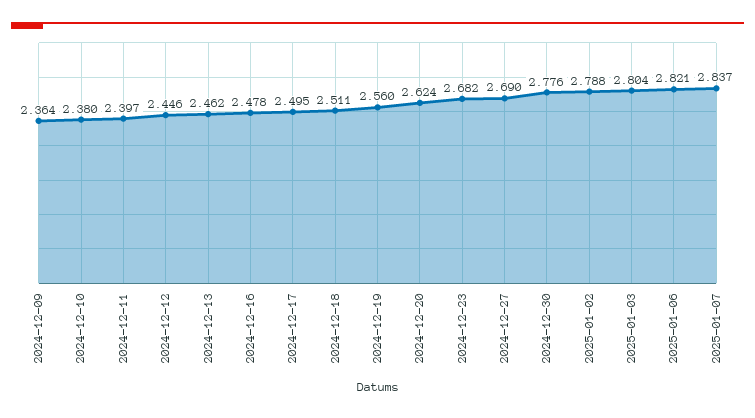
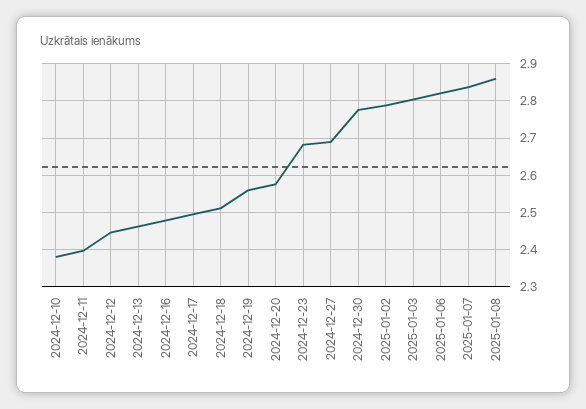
2024-12-09: 2.364 -> none
2024-12-20: 2.624 -> 2.58
2025-01-08: none -> 2.86

